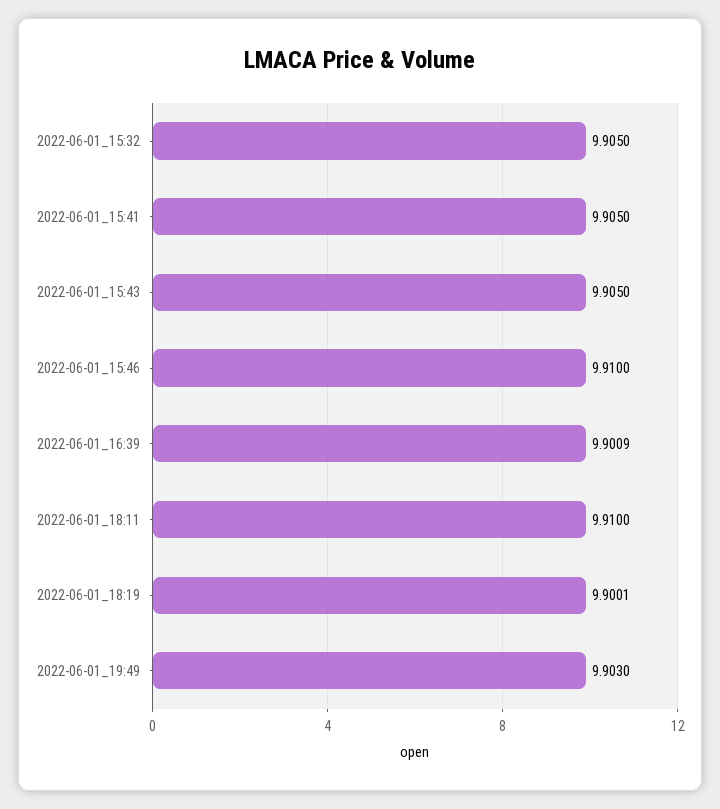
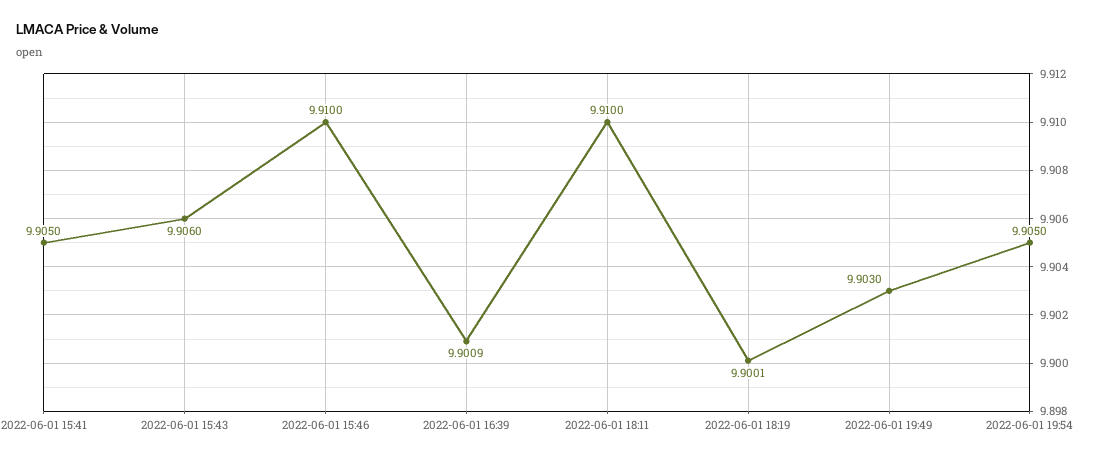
2022-06-01_15:32: 9.905 -> none
2022-06-01_15:43: 9.905 -> 9.906
2022-06-01 19:54: none -> 9.905

